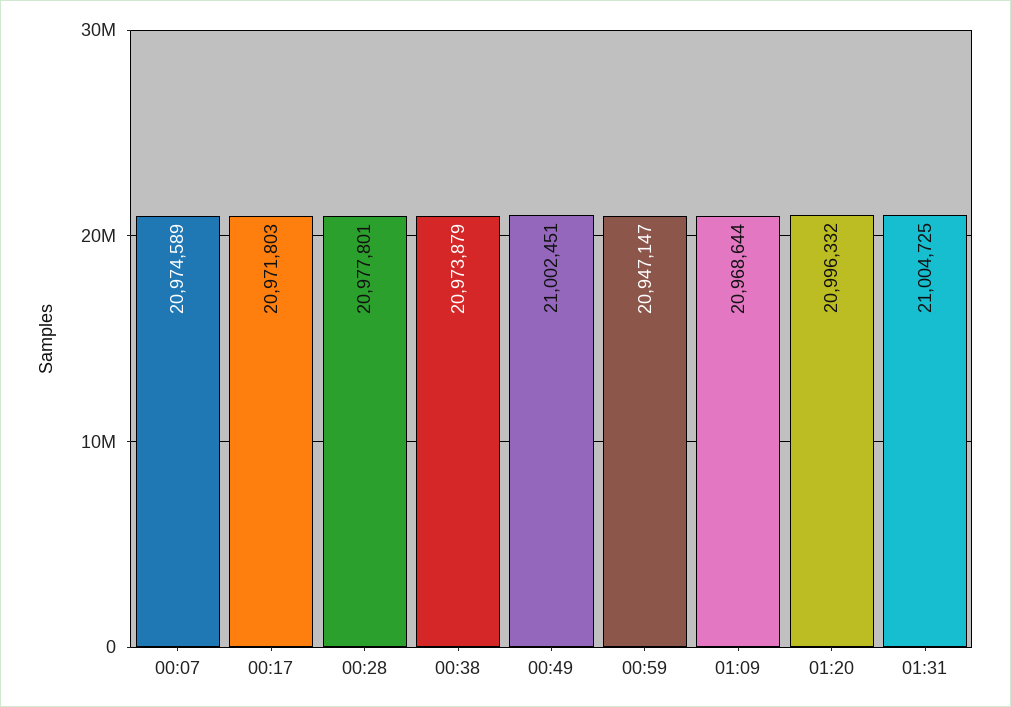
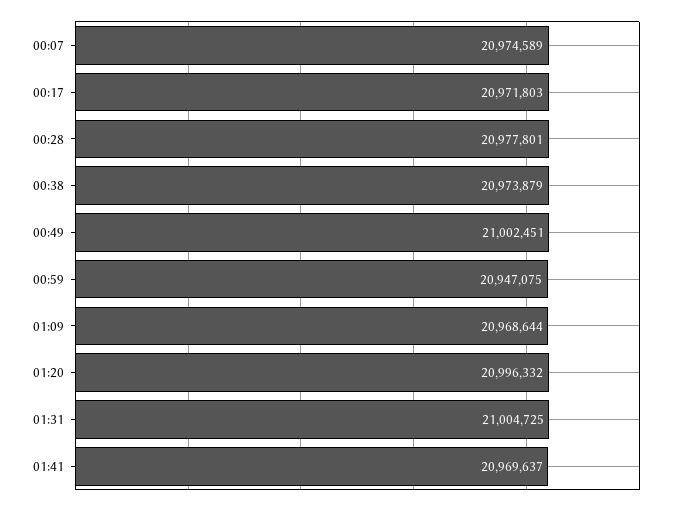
00:59: 20947147 -> 20947075
01:41: none -> 20969637

